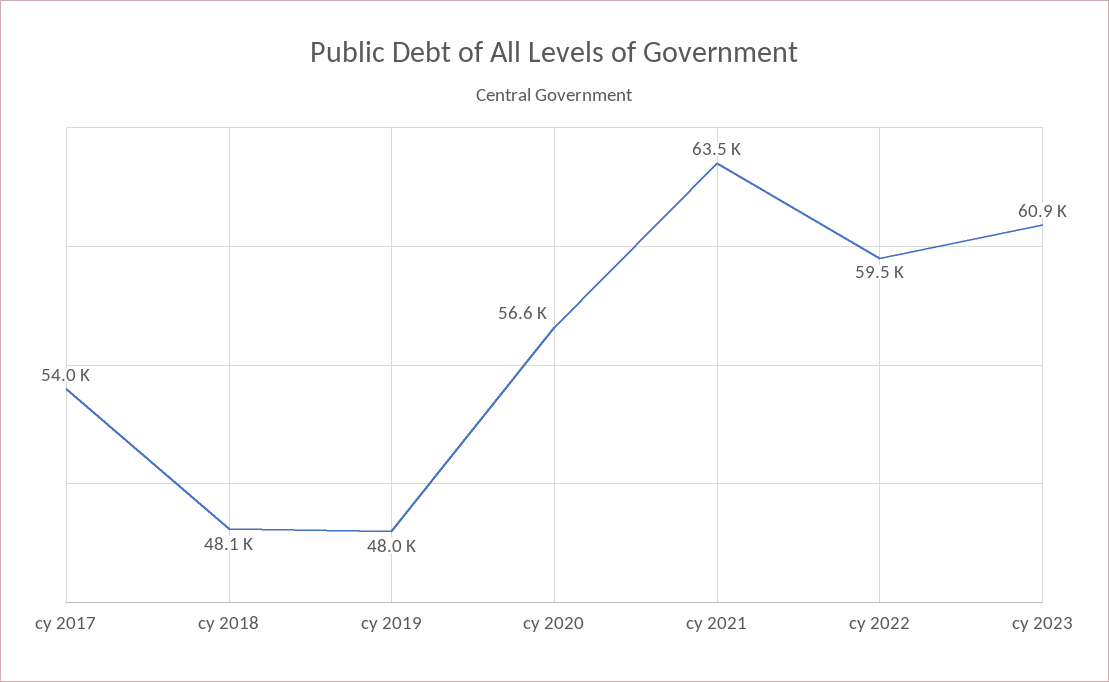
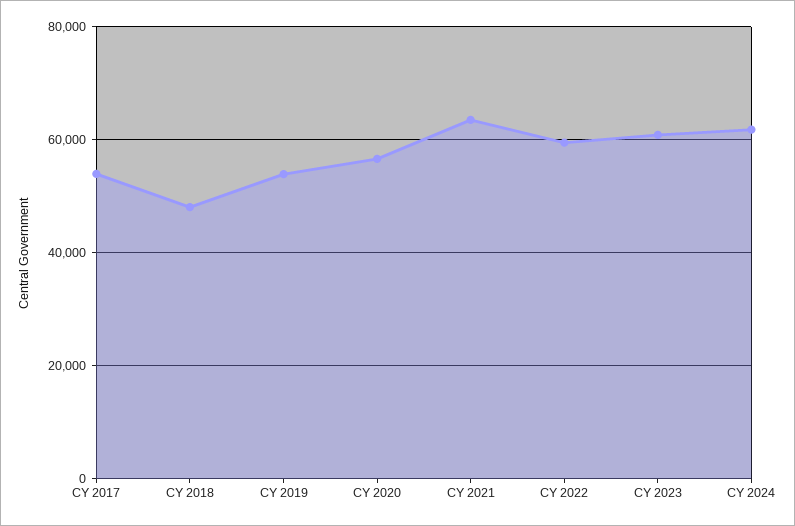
cy 2019: 48000 -> 54000
CY 2024: none -> 62000

